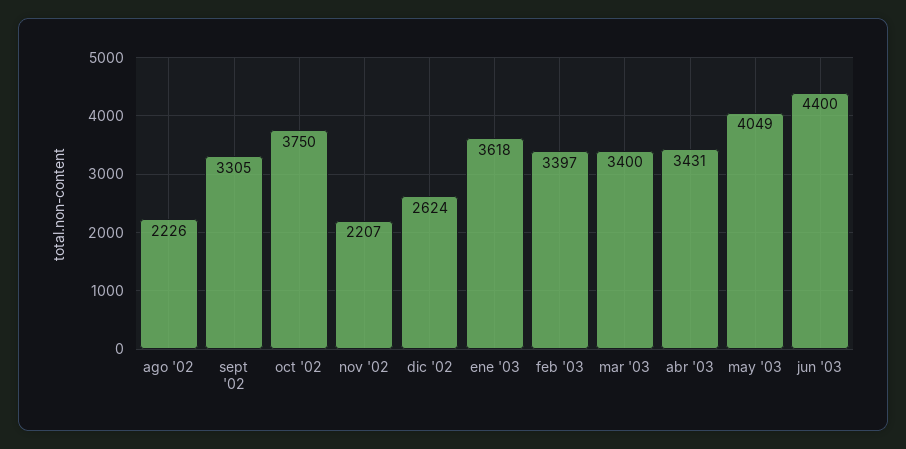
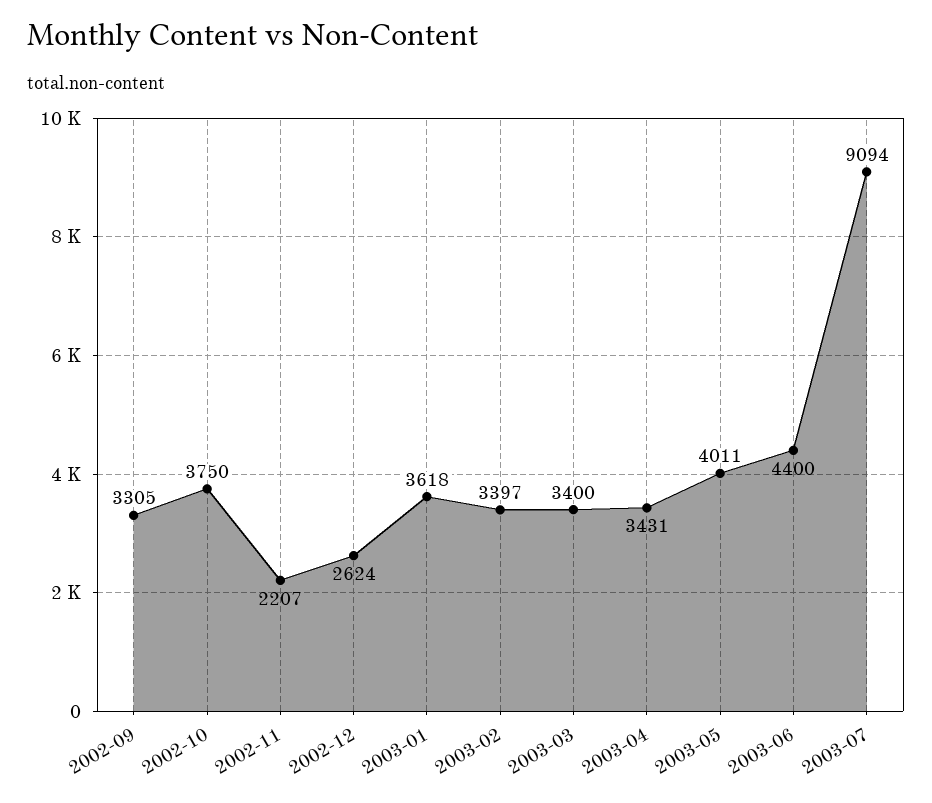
ago '02: 2226 -> none
may '03: 4049 -> 4011
2003-07: none -> 9094

